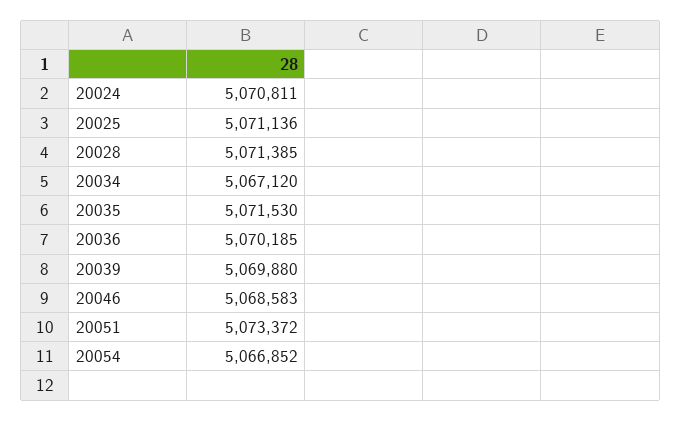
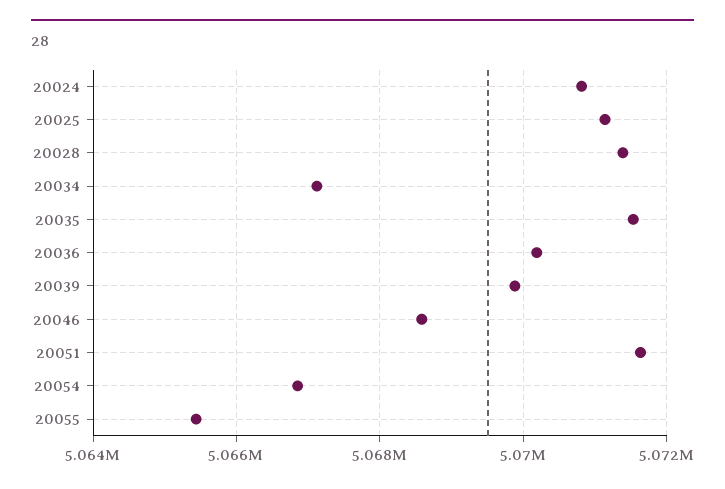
20051: 5073372 -> 5071600
20055: none -> 5065400

